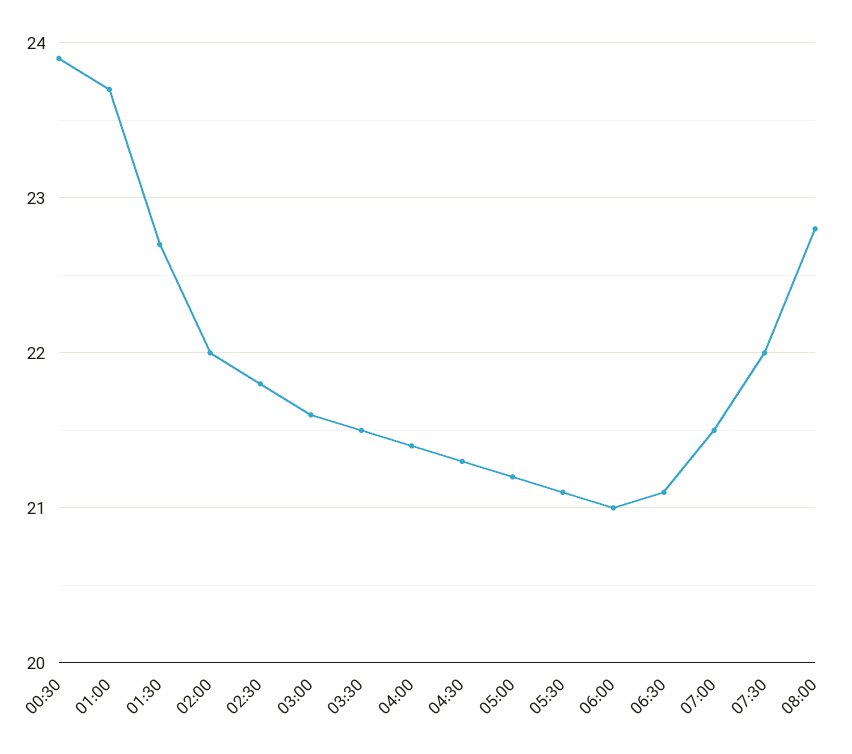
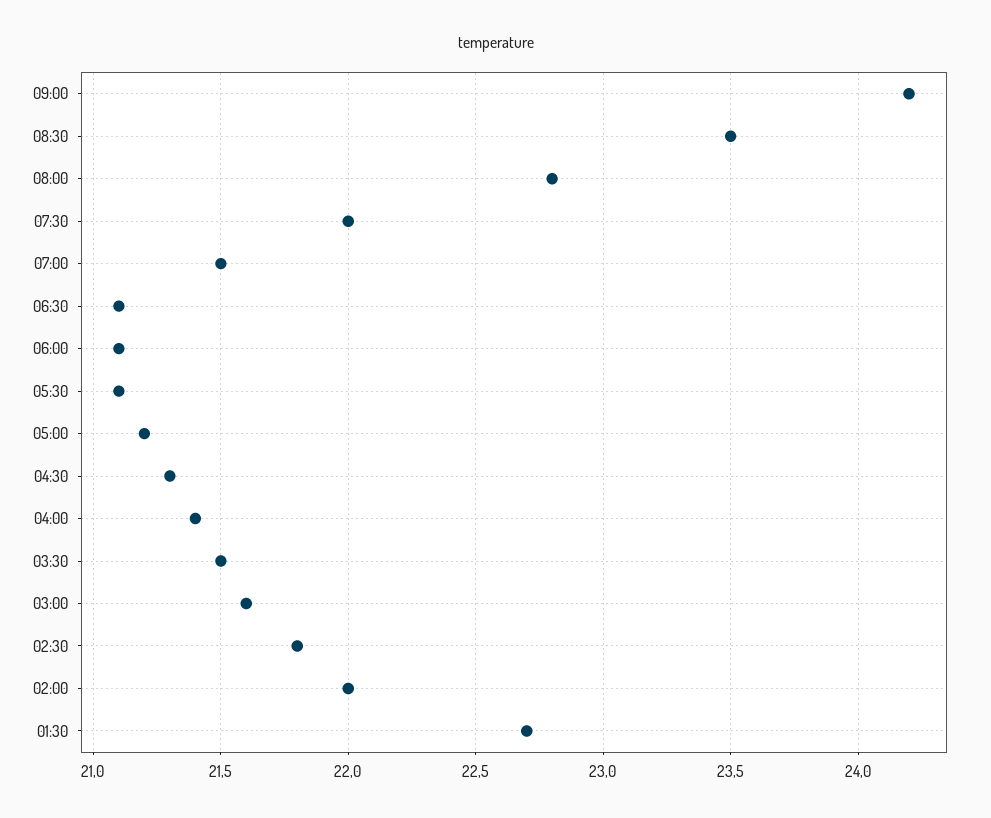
00:30: 23.9 -> none
01:00: 23.7 -> none
06:00: 21 -> 21.1
09:00: none -> 24.2
08:30: none -> 23.5

